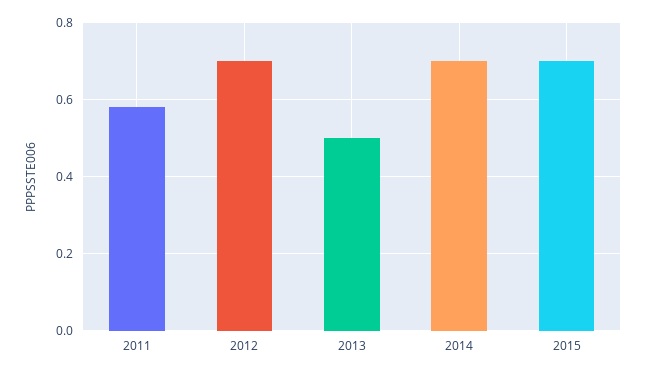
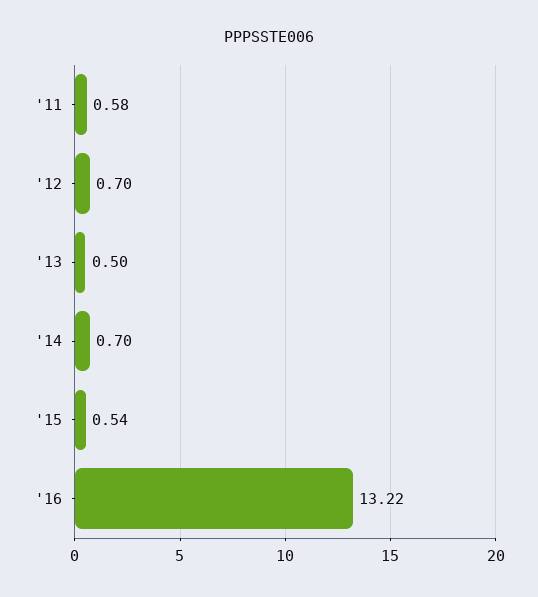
2015: 0.7 -> 0.54
'16: none -> 13.22

